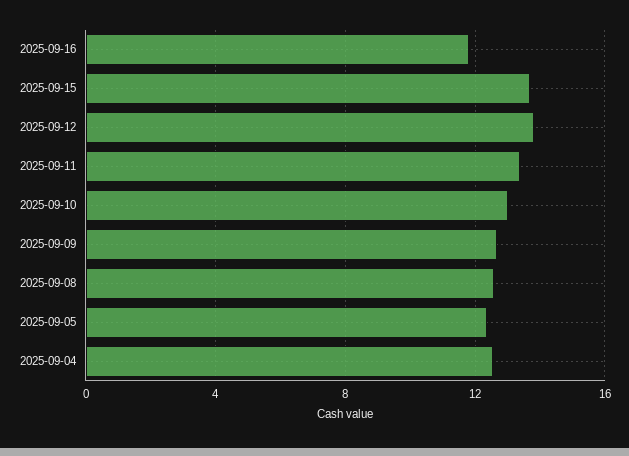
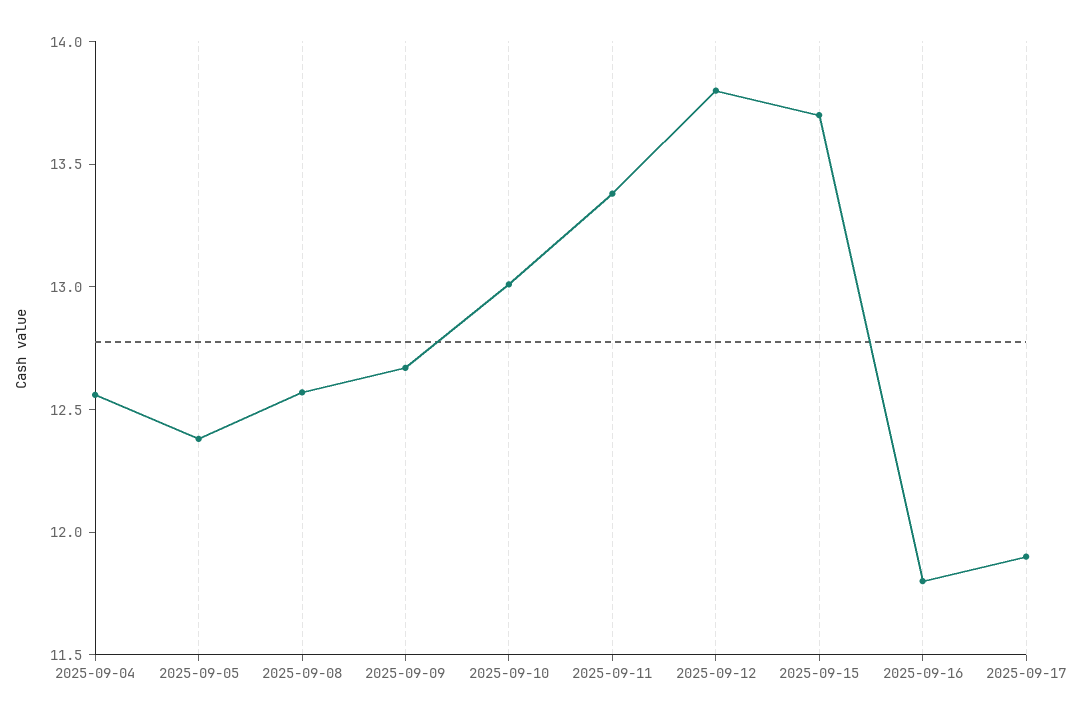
2025-09-17: none -> 11.9

